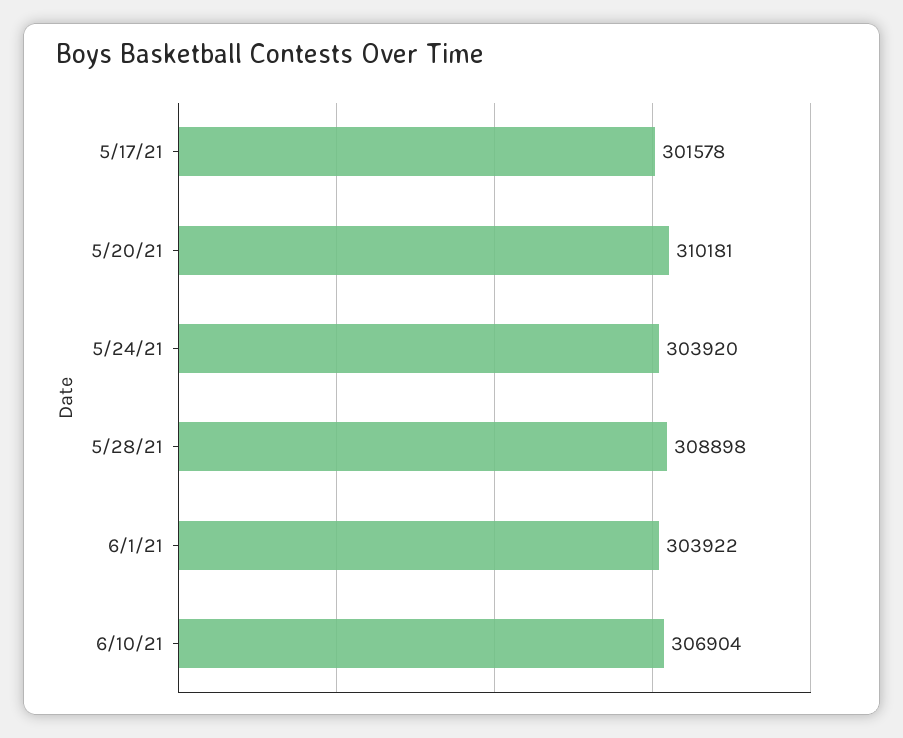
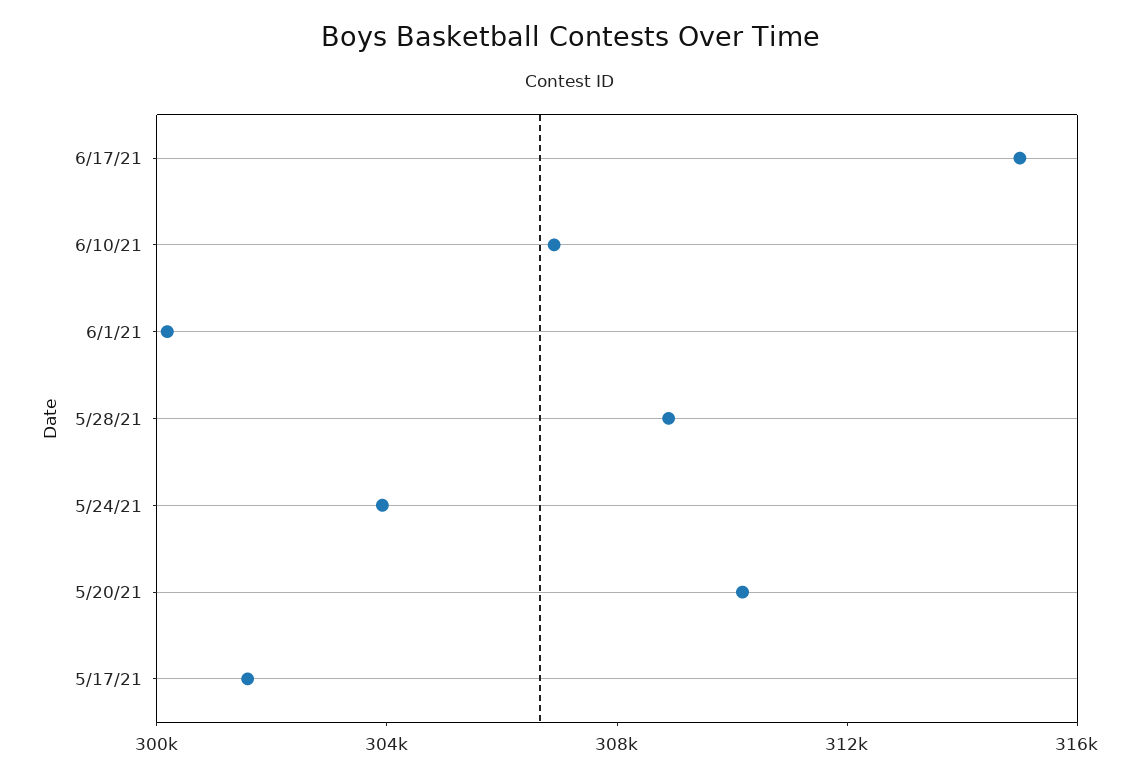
6/1/21: 303922 -> 300000
6/17/21: none -> 315000

